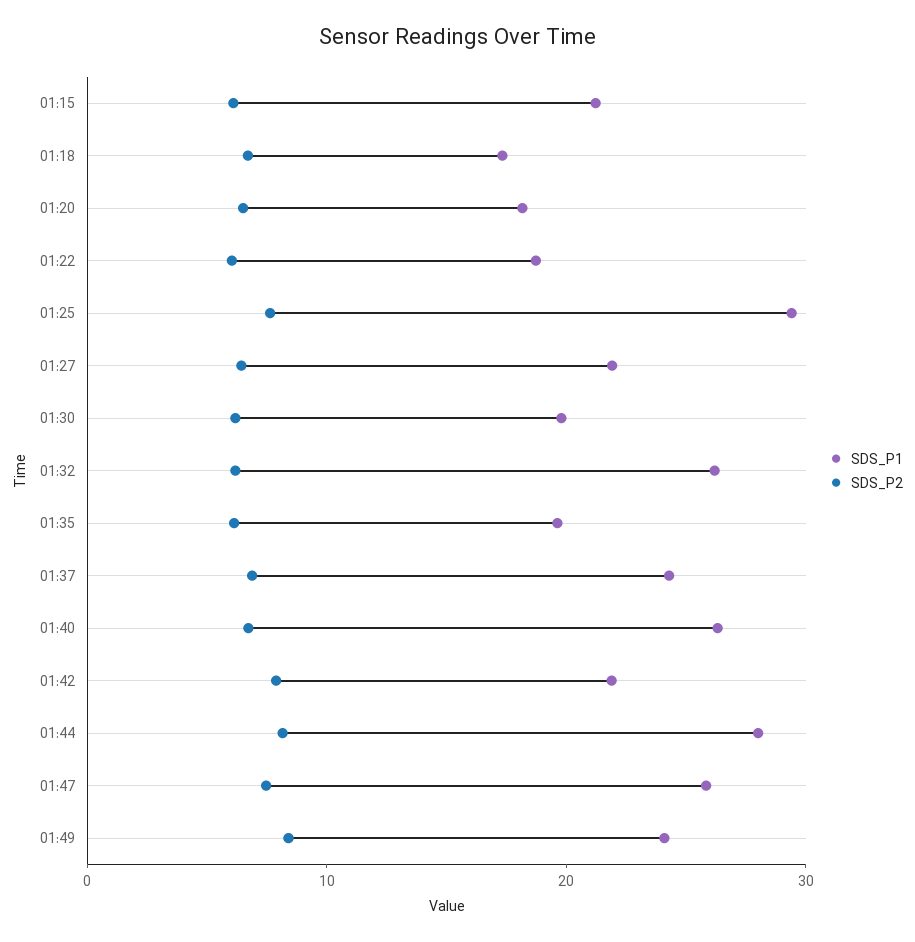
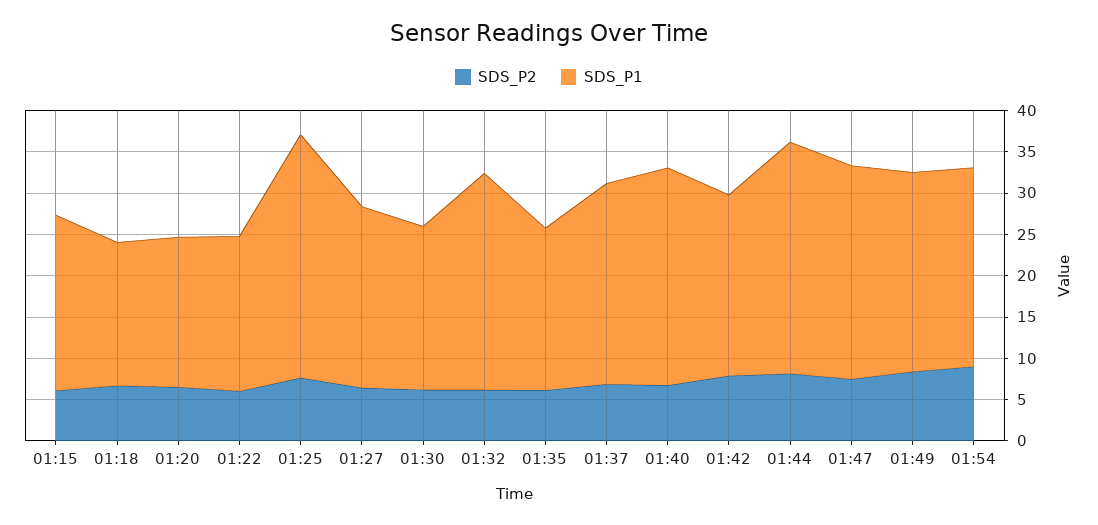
SDS_P2, 01:54: none -> 9
SDS_P1, 01:54: none -> 24

